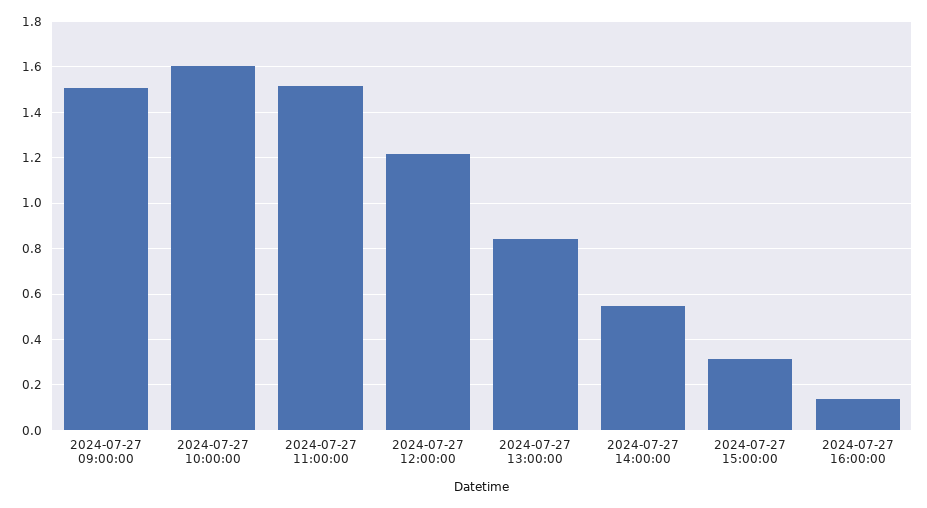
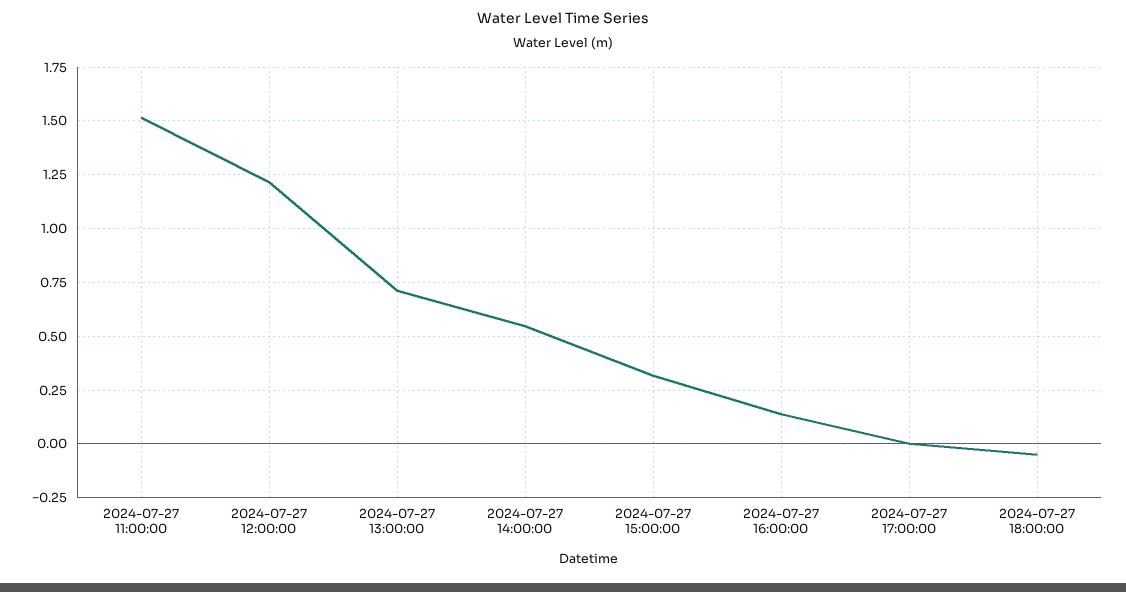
2024-07-27 09:00:00: 1.5 -> none
2024-07-27 10:00:00: 1.6 -> none
2024-07-27 13:00:00: 0.85 -> 0.7
2024-07-27 17:00:00: none -> 0
2024-07-27 18:00:00: none -> -0.05

